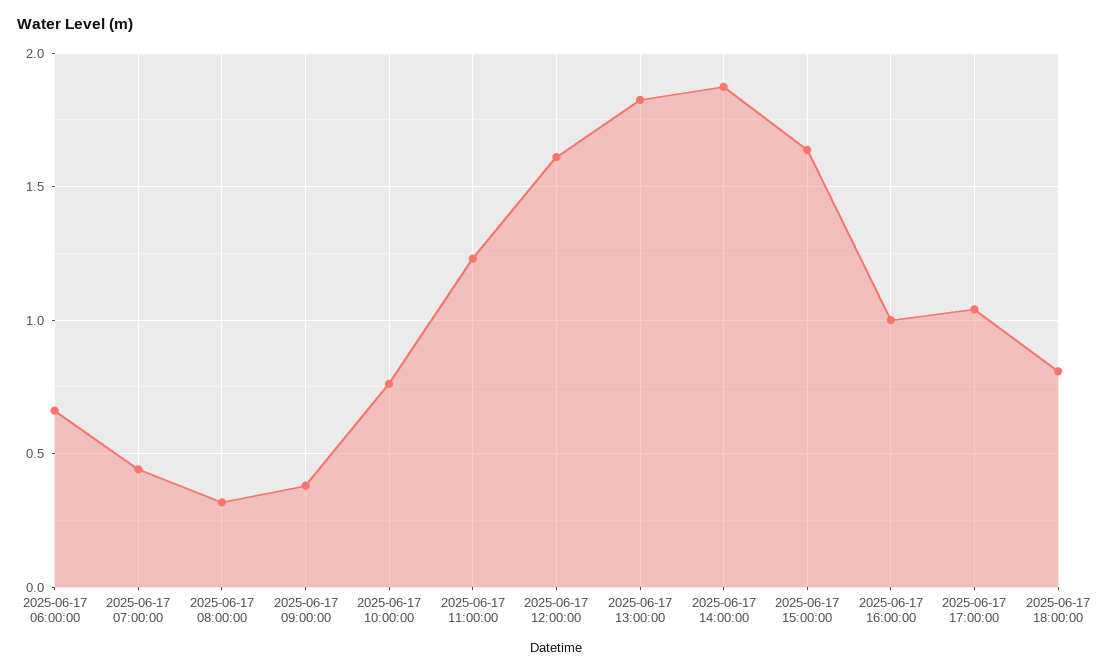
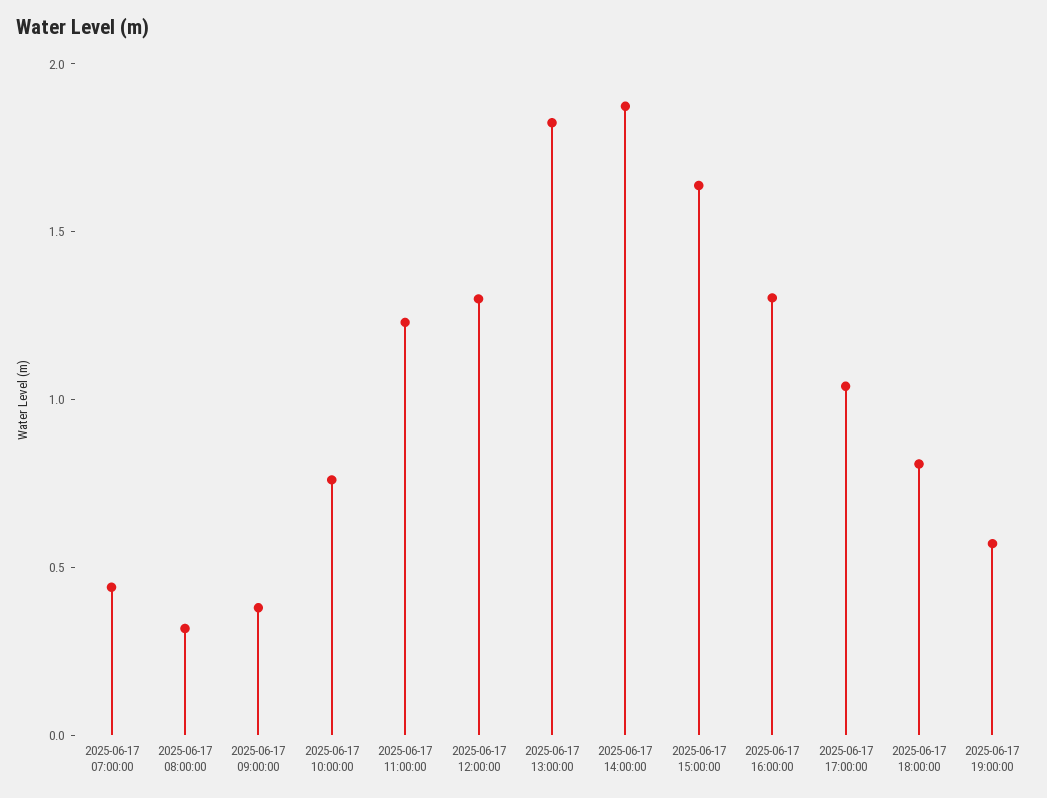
2025-06-17 06:00:00: 0.65 -> none
2025-06-17 12:00:00: 1.6 -> 1.3
2025-06-17 16:00:00: 1 -> 1.3
2025-06-17 19:00:00: none -> 0.6

